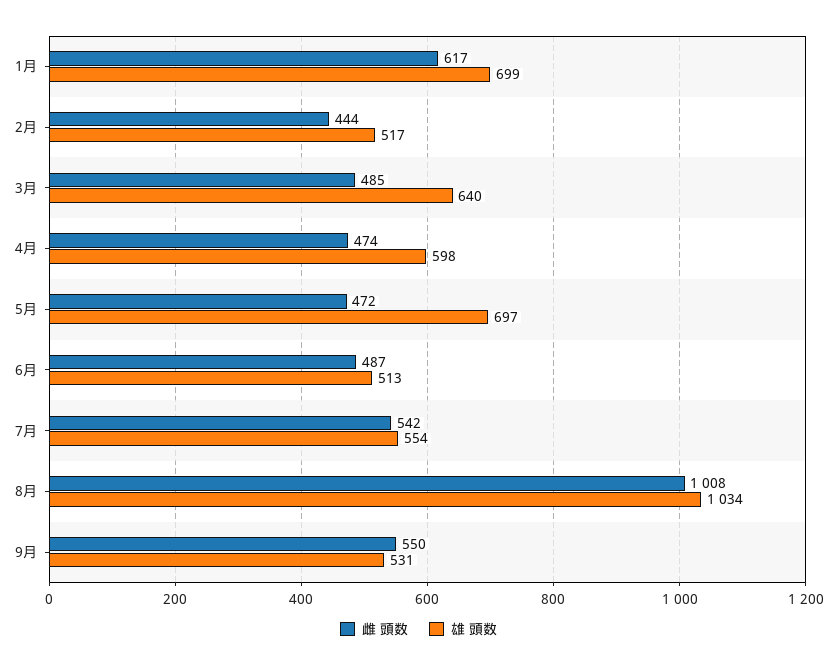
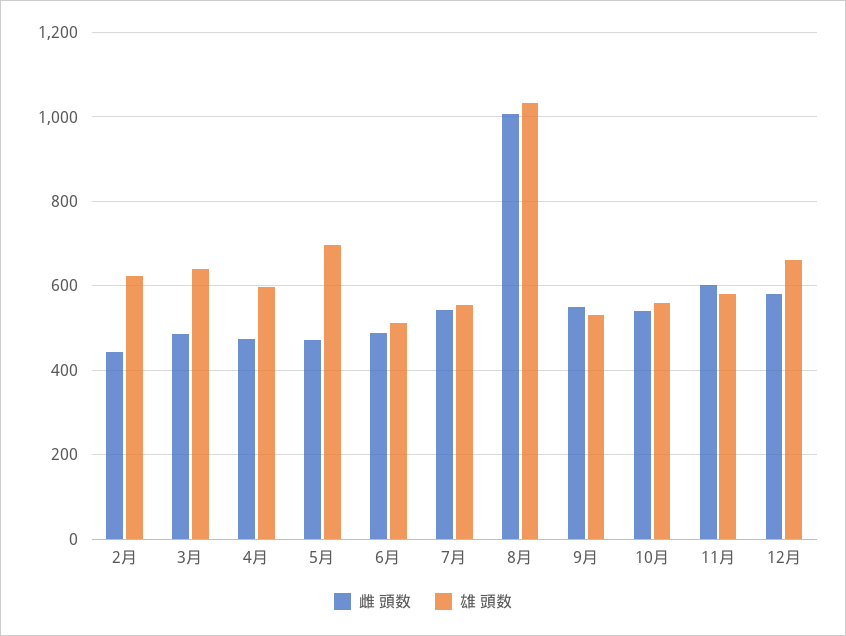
雌 頭数, 1月: 617 -> none
雄 頭数, 1月: 699 -> none
雄 頭数, 2月: 517 -> 620
雌 頭数, 10月: none -> 540
雄 頭数, 10月: none -> 560
雌 頭数, 11月: none -> 600
雄 頭数, 11月: none -> 580
雌 頭数, 12月: none -> 580
雄 頭数, 12月: none -> 660

